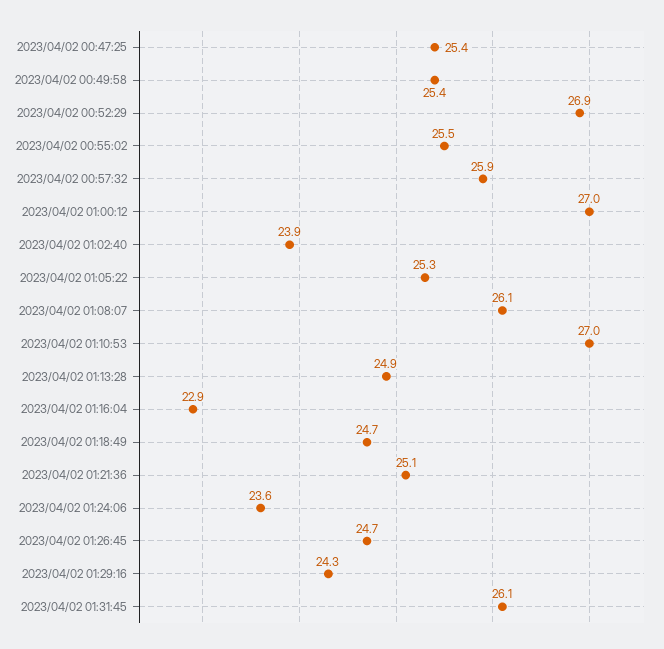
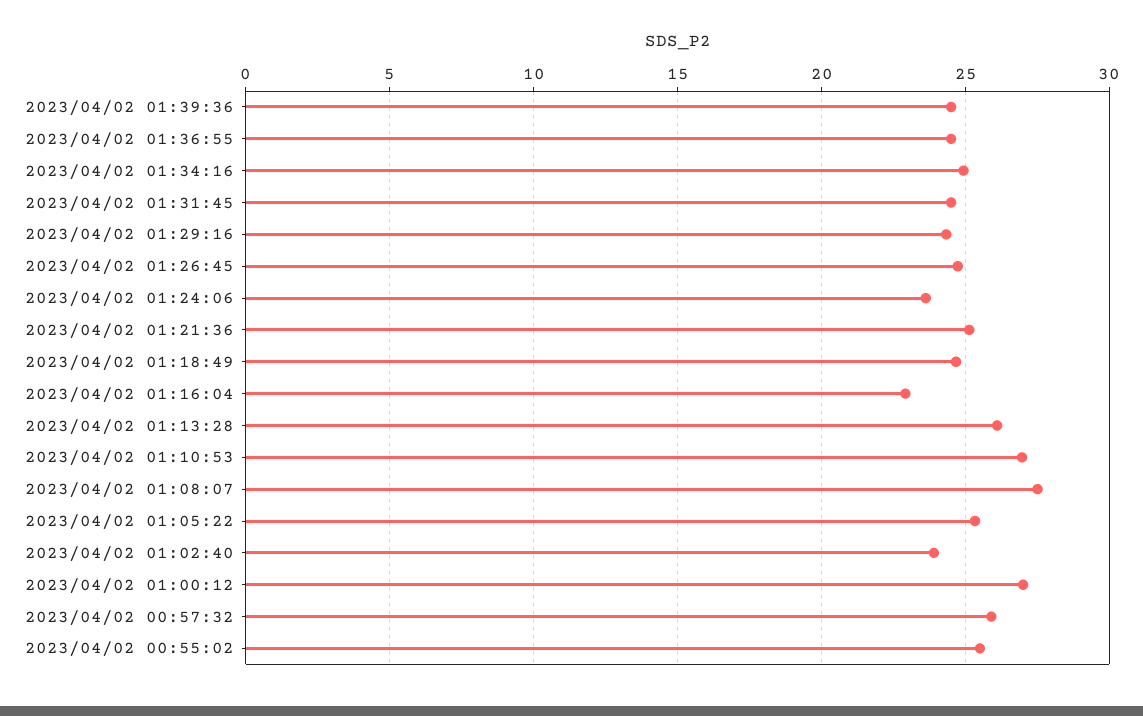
2023/04/02 00:47:25: 25.4 -> none
2023/04/02 00:49:58: 25.4 -> none
2023/04/02 00:52:29: 26.9 -> none
2023/04/02 01:08:07: 26.1 -> 27.5
2023/04/02 01:13:28: 24.9 -> 26
2023/04/02 01:31:45: 26.1 -> 24.5
2023/04/02 01:39:36: none -> 24.5
2023/04/02 01:36:55: none -> 24.5
2023/04/02 01:34:16: none -> 25

